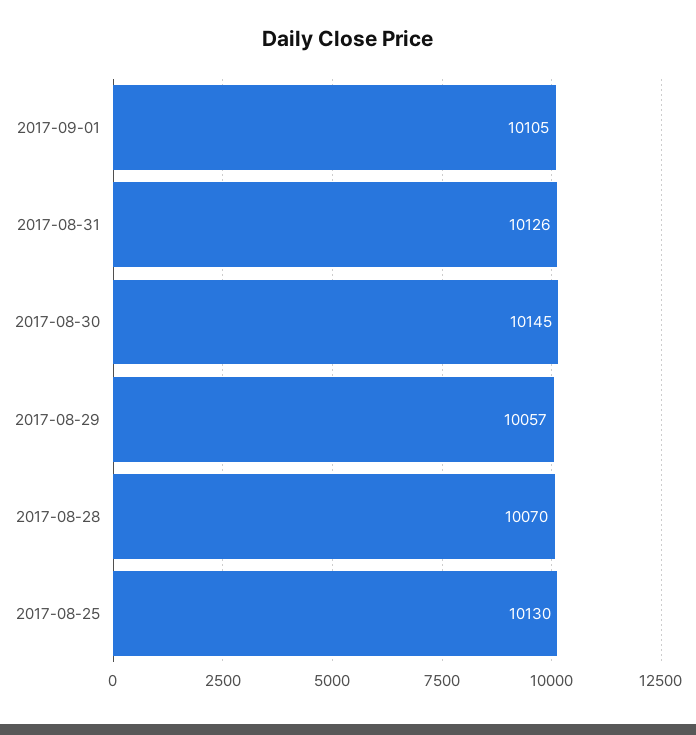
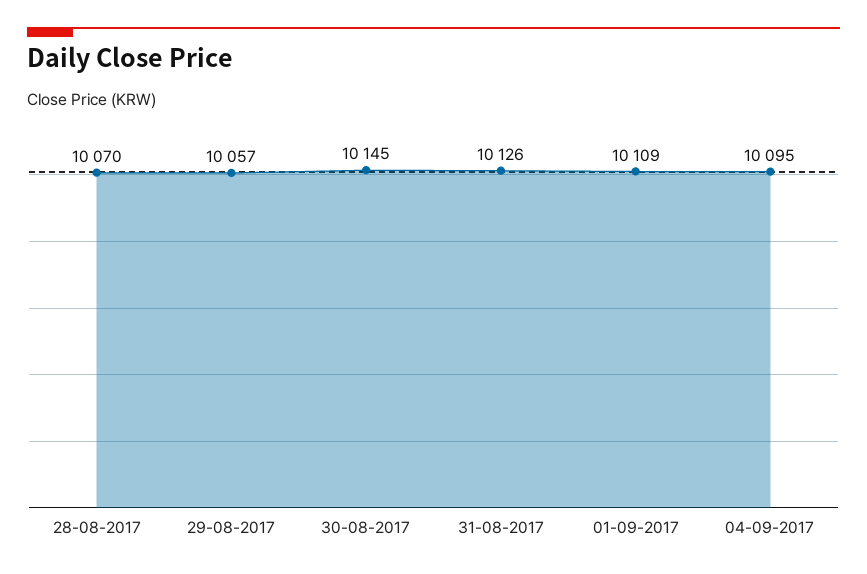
2017-09-01: 10105 -> 10109
2017-08-25: 10130 -> none
04-09-2017: none -> 10095

